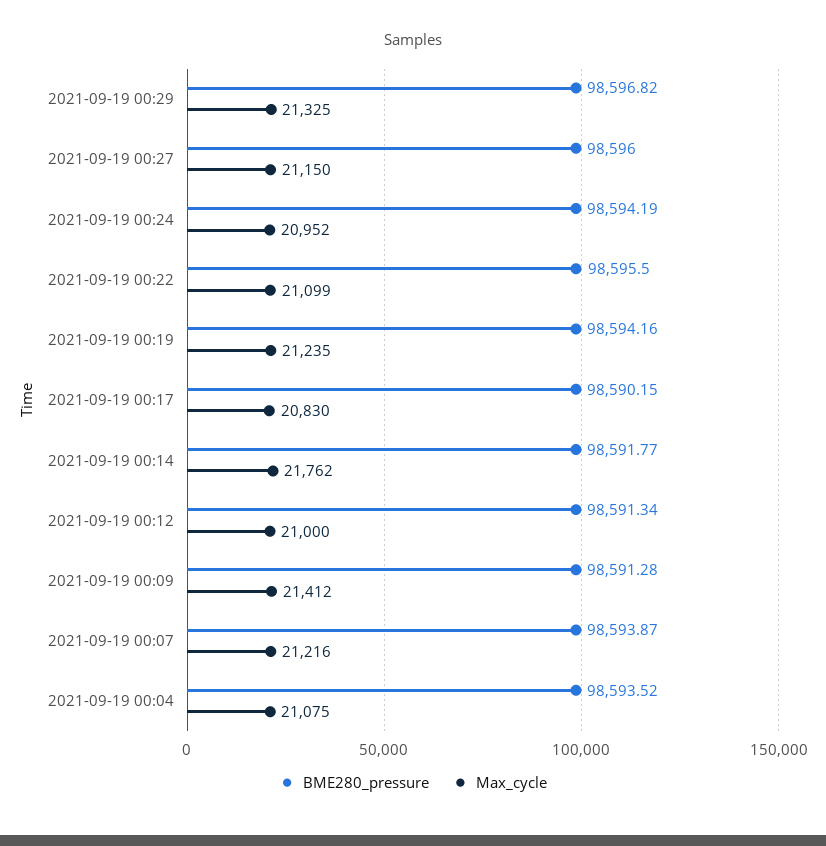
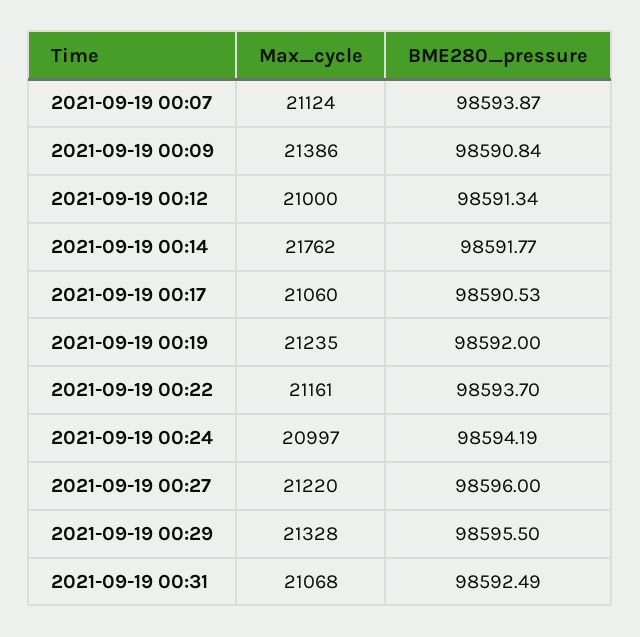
BME280_pressure, 2021-09-19 00:29: 98596.82 -> 98595.5
Max_cycle, 2021-09-19 00:29: 21325 -> 21328
Max_cycle, 2021-09-19 00:27: 21150 -> 21220
Max_cycle, 2021-09-19 00:24: 20952 -> 20997
BME280_pressure, 2021-09-19 00:22: 98595.5 -> 98593.7
Max_cycle, 2021-09-19 00:22: 21099 -> 21161
BME280_pressure, 2021-09-19 00:19: 98594.16 -> 98592
BME280_pressure, 2021-09-19 00:17: 98590.15 -> 98590.53
Max_cycle, 2021-09-19 00:17: 20830 -> 21060
BME280_pressure, 2021-09-19 00:09: 98591.28 -> 98590.84
Max_cycle, 2021-09-19 00:09: 21412 -> 21386
Max_cycle, 2021-09-19 00:07: 21216 -> 21124
BME280_pressure, 2021-09-19 00:04: 98593.52 -> none
Max_cycle, 2021-09-19 00:04: 21075 -> none
Max_cycle, 2021-09-19 00:31: none -> 21068
BME280_pressure, 2021-09-19 00:31: none -> 98592.49

